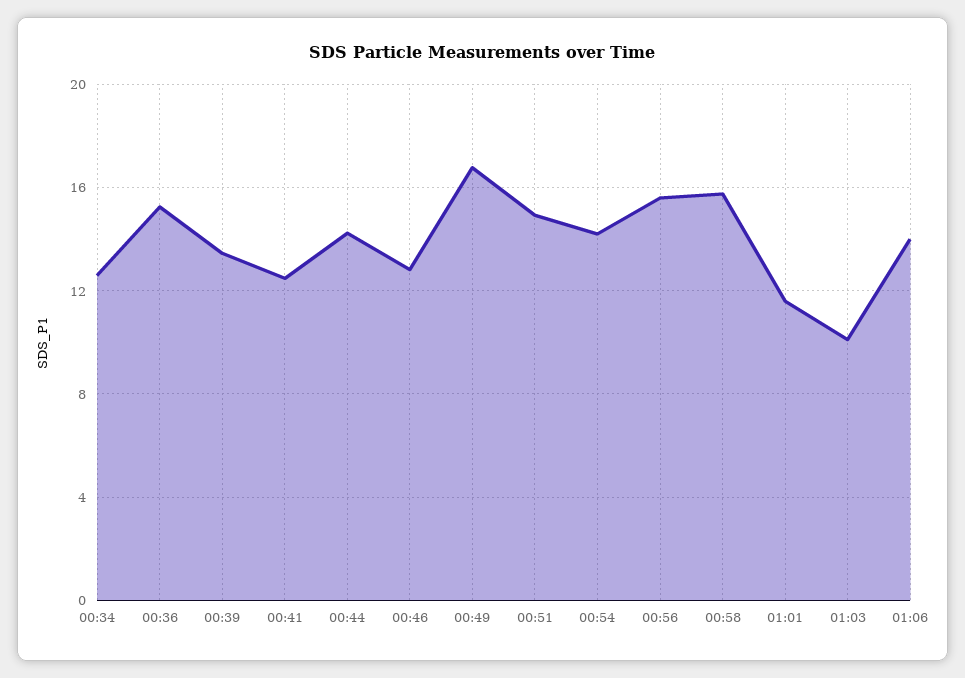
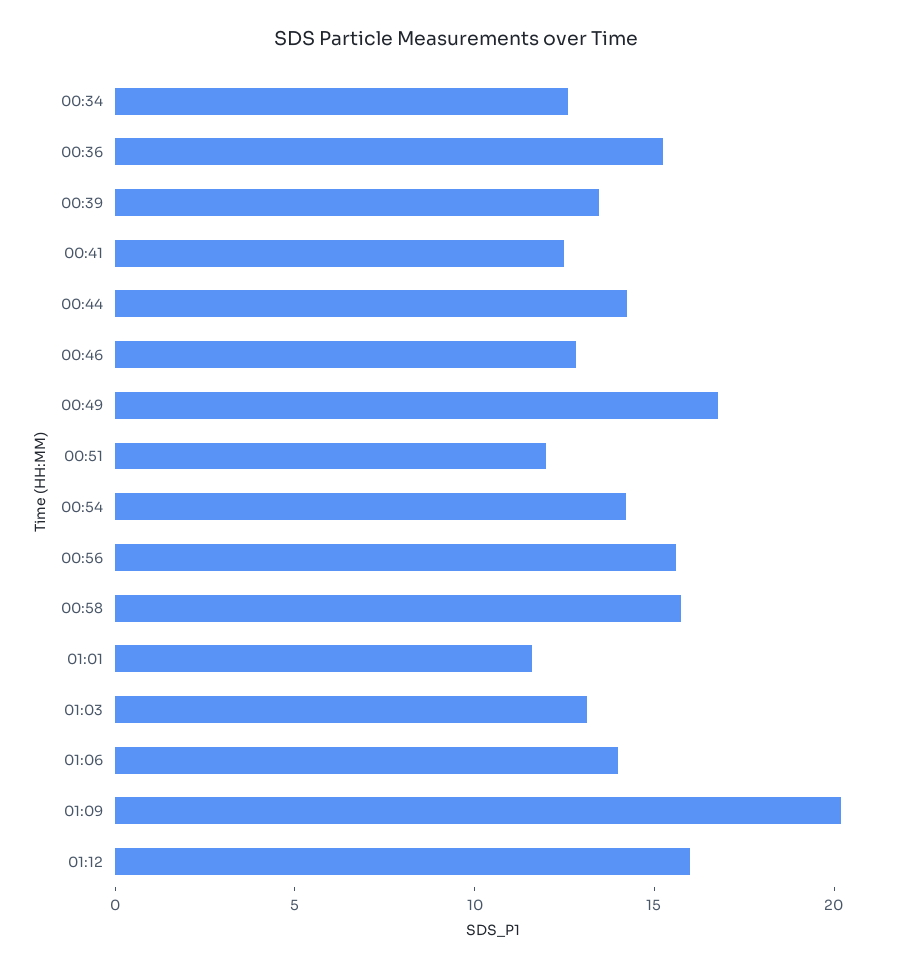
00:51: 15 -> 12
01:03: 10 -> 13
01:09: none -> 20
01:12: none -> 16

